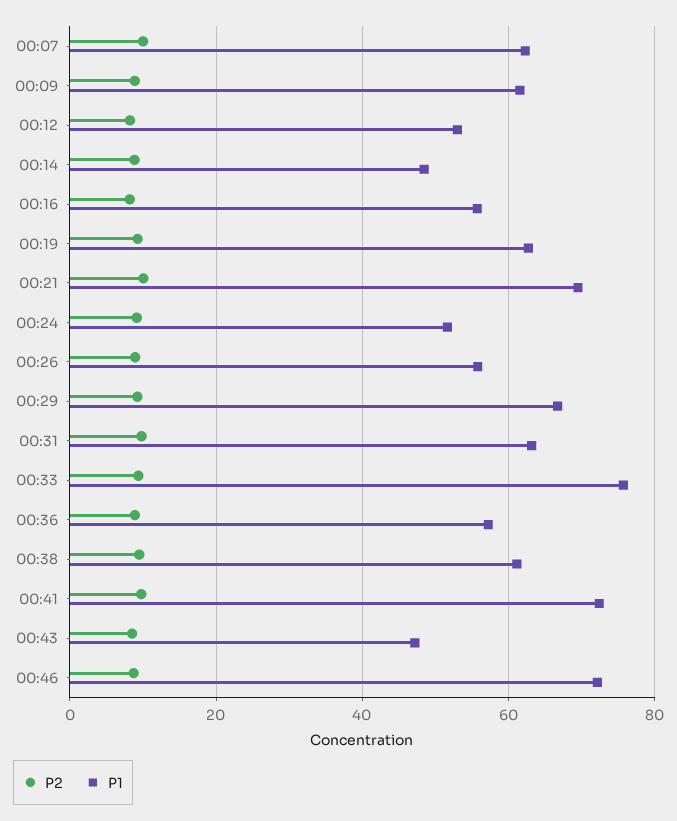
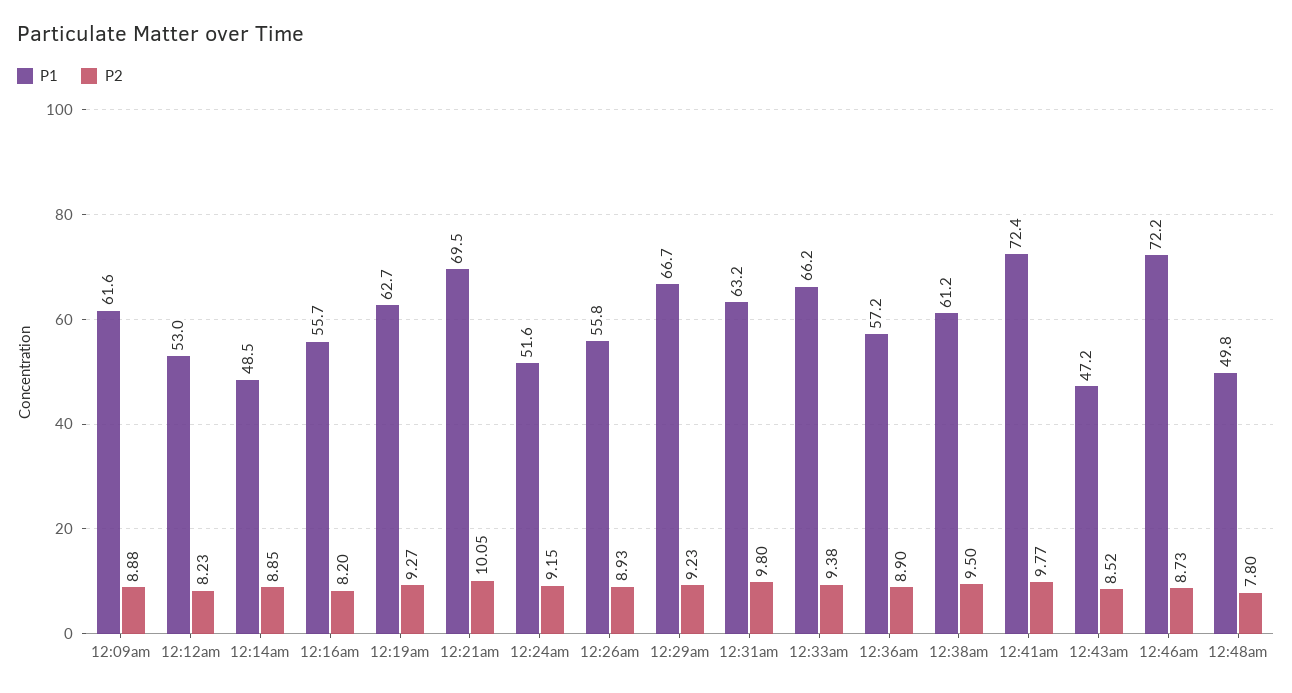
P2, 00:07: 10 -> none
P1, 00:07: 62 -> none
P1, 00:33: 76 -> 66.2
P1, 12:48am: none -> 49.8
P2, 12:48am: none -> 7.8

